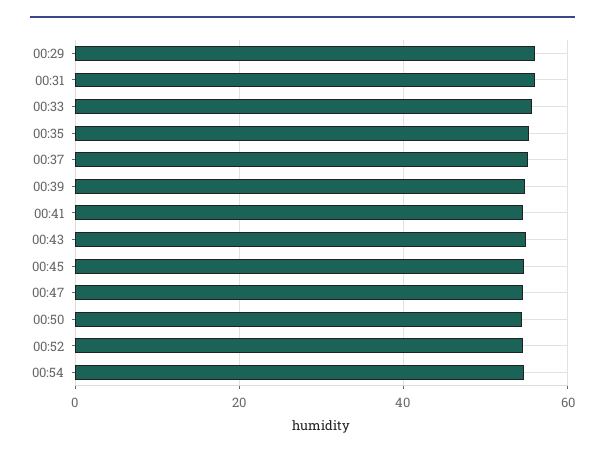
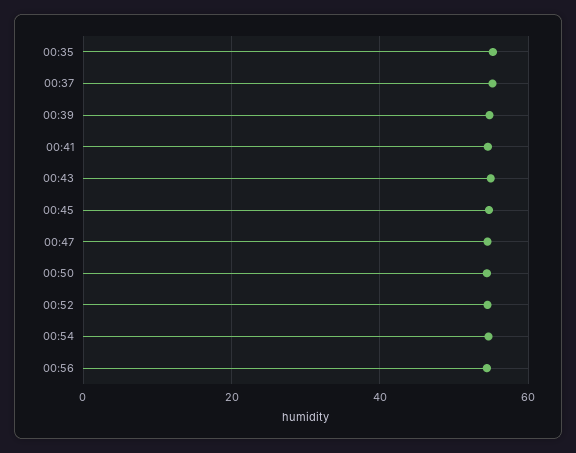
00:29: 56 -> none
00:31: 56 -> none
00:33: 56 -> none
00:56: none -> 54

